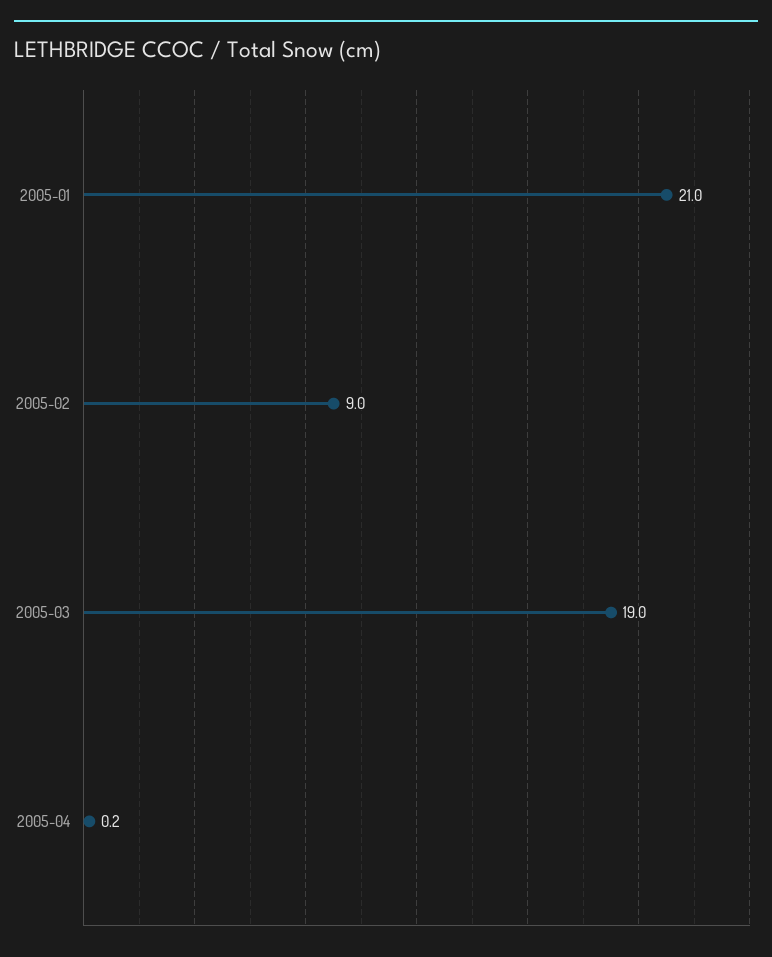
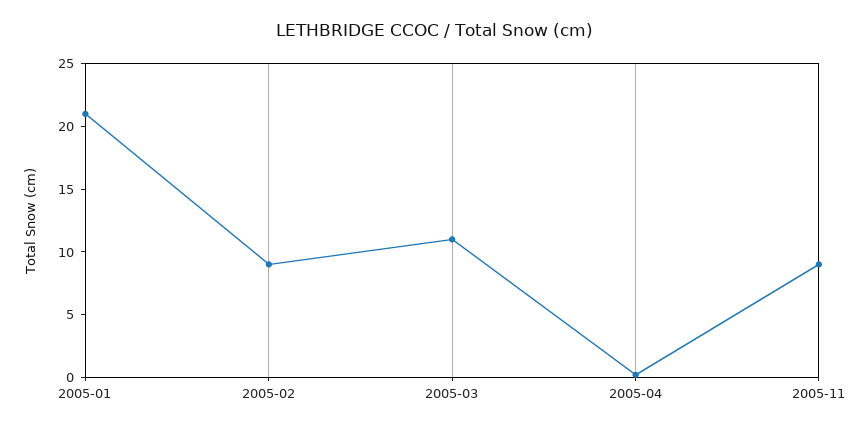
2005-03: 19 -> 11
2005-11: none -> 9

